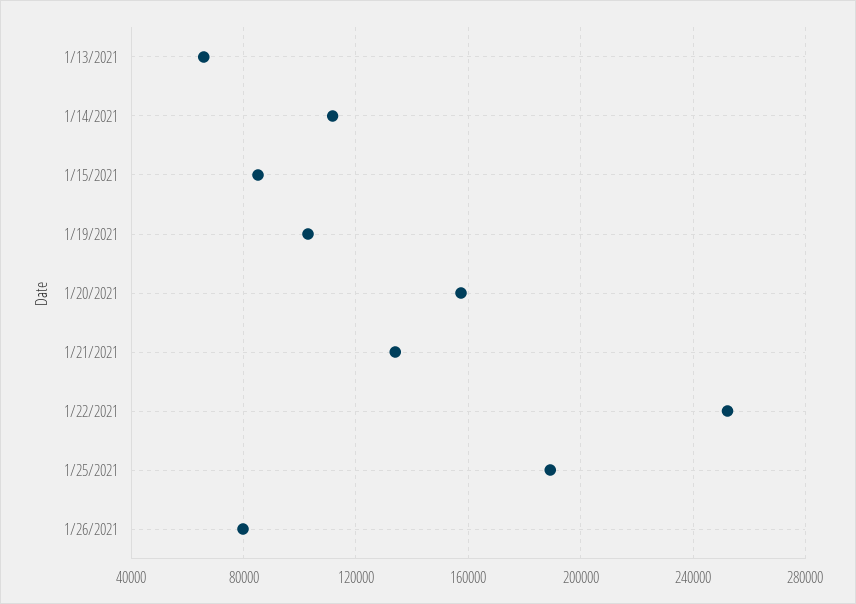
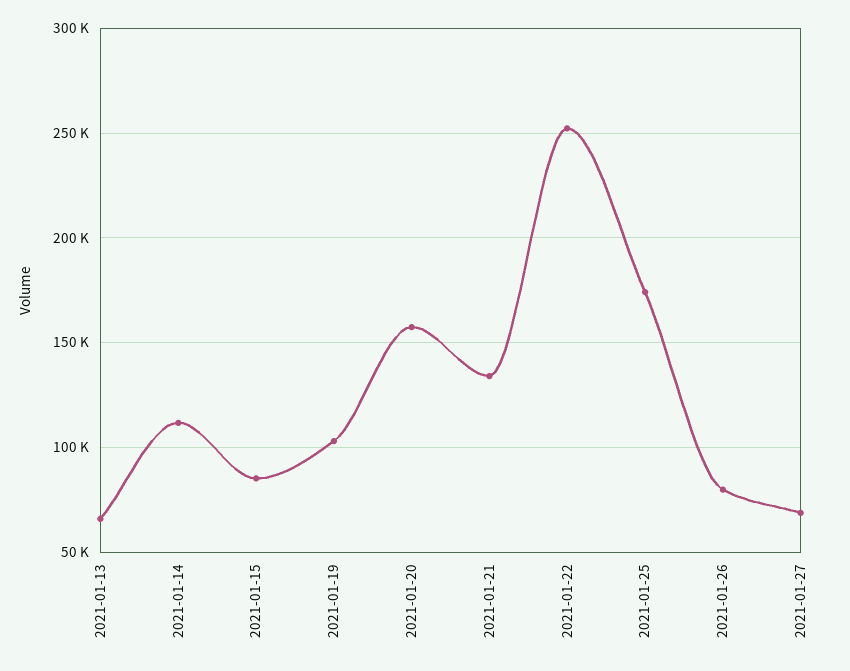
1/25/2021: 190000 -> 175000
2021-01-27: none -> 70000

